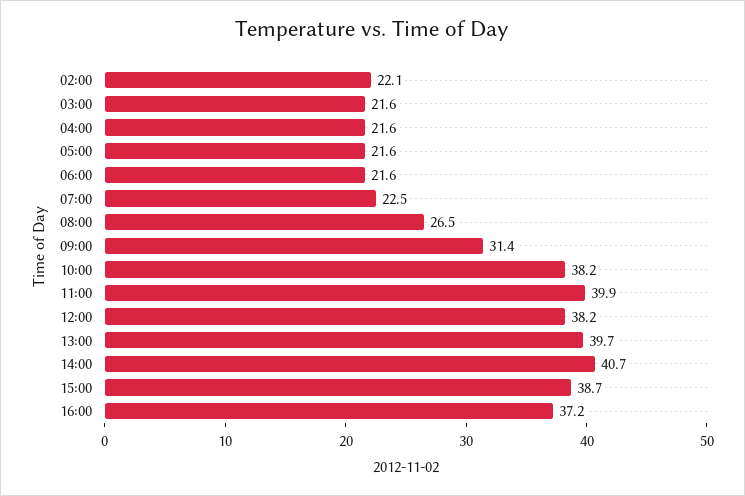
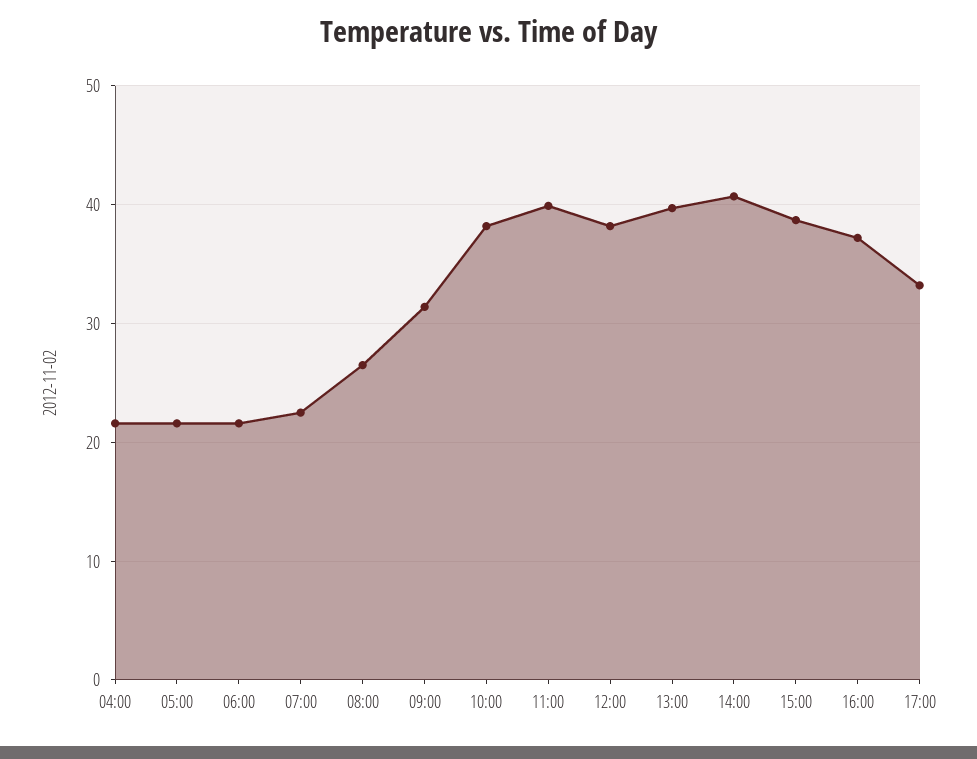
02:00: 22.1 -> none
03:00: 21.6 -> none
17:00: none -> 33

